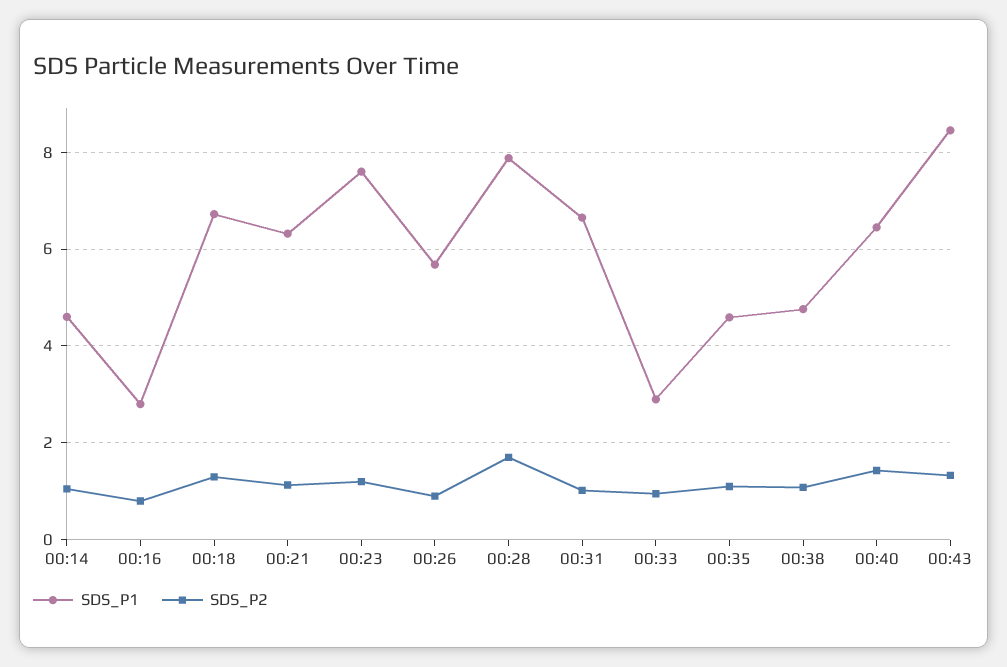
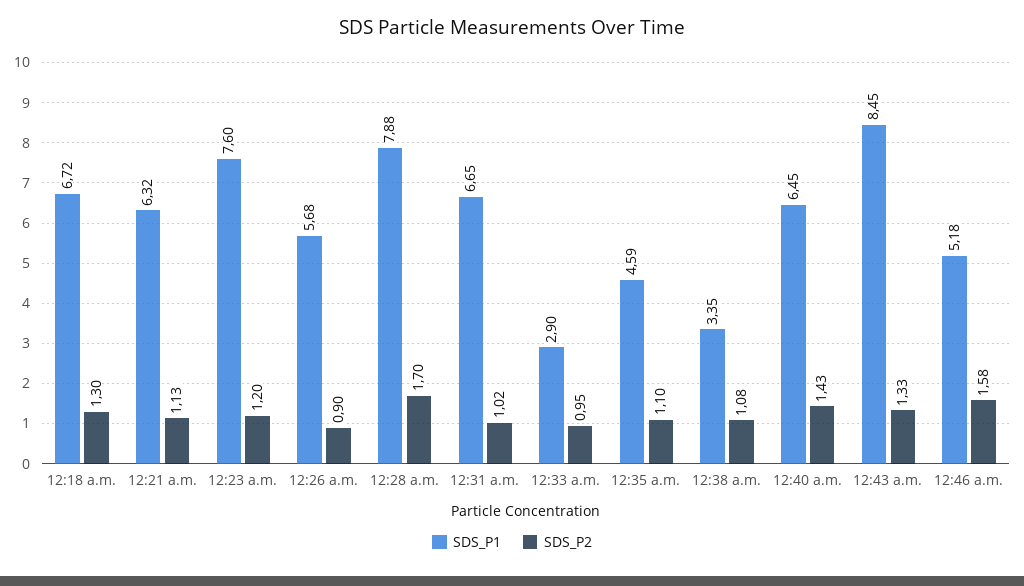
SDS_P1, 00:14: 4.6 -> none
SDS_P2, 00:14: 1 -> none
SDS_P1, 00:16: 2.8 -> none
SDS_P2, 00:16: 0.8 -> none
SDS_P1, 00:38: 4.8 -> 3.35
SDS_P1, 12:46 a.m.: none -> 5.18
SDS_P2, 12:46 a.m.: none -> 1.58

